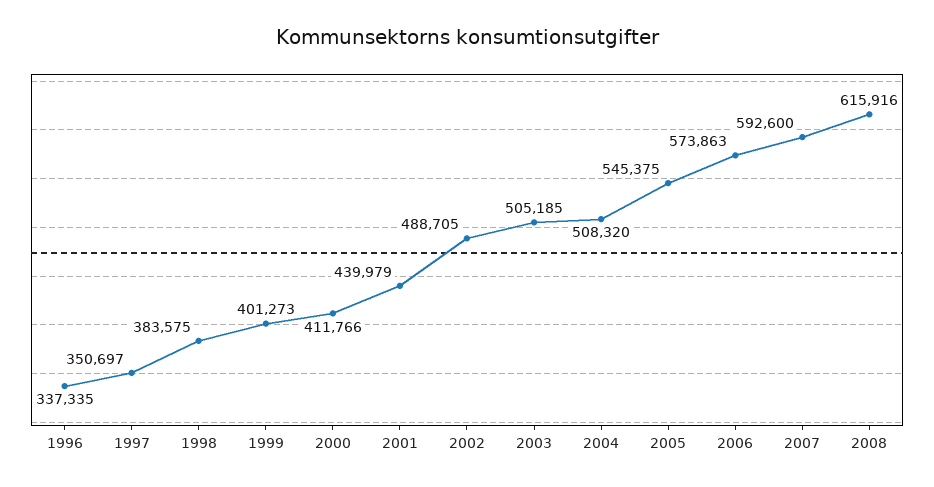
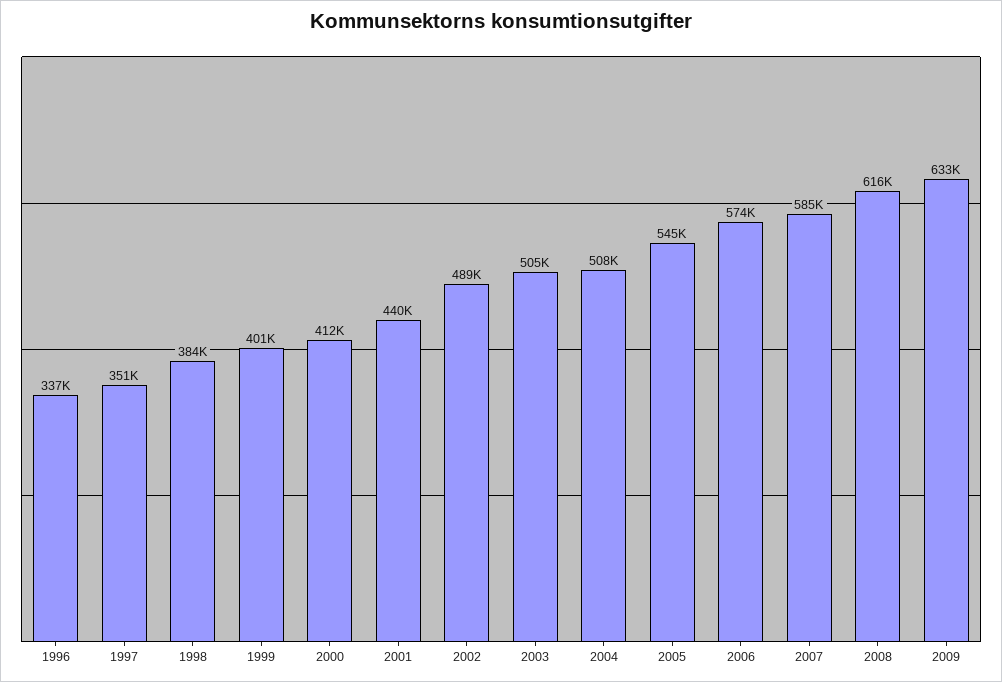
2007: 592600 -> 585000
2009: none -> 633000

